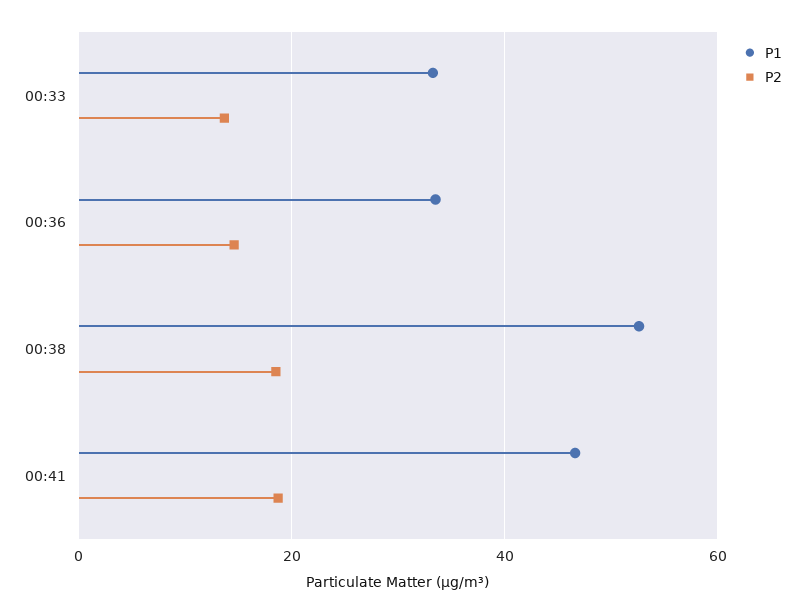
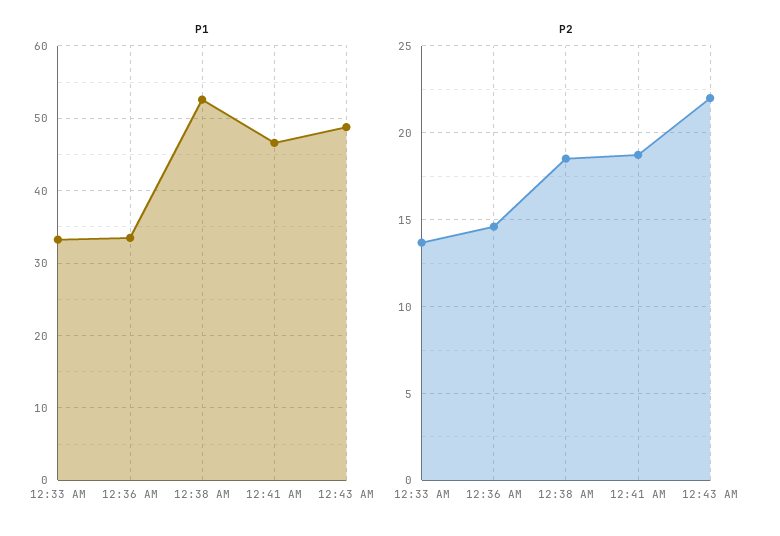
P1, 12:43 AM: none -> 49
P2, 12:43 AM: none -> 22

